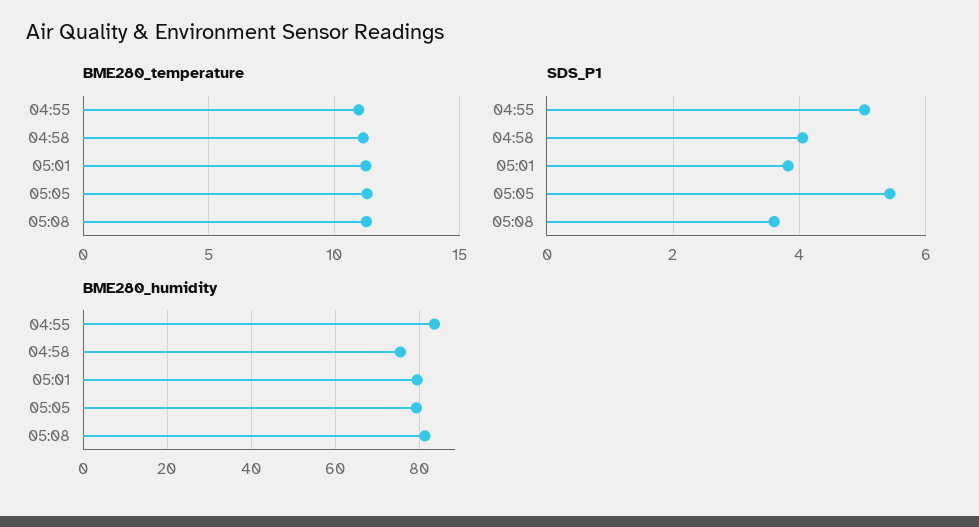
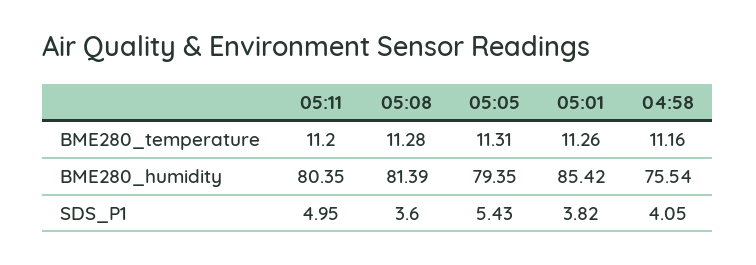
BME280_temperature, 04:55: 11 -> none
SDS_P1, 04:55: 5 -> none
BME280_humidity, 04:55: 84 -> none
BME280_humidity, 05:01: 80 -> 85.42
BME280_temperature, 05:11: none -> 11.2
BME280_humidity, 05:11: none -> 80.35
SDS_P1, 05:11: none -> 4.95

